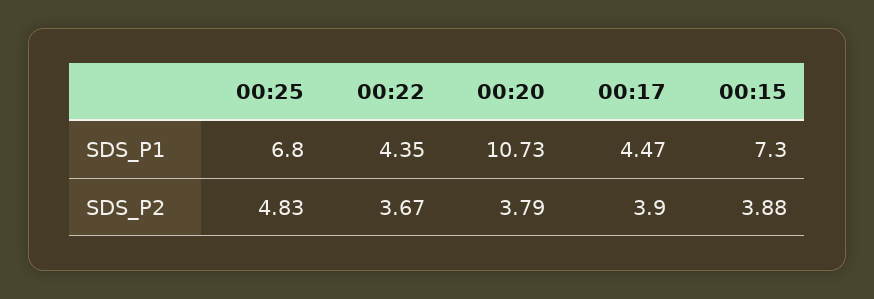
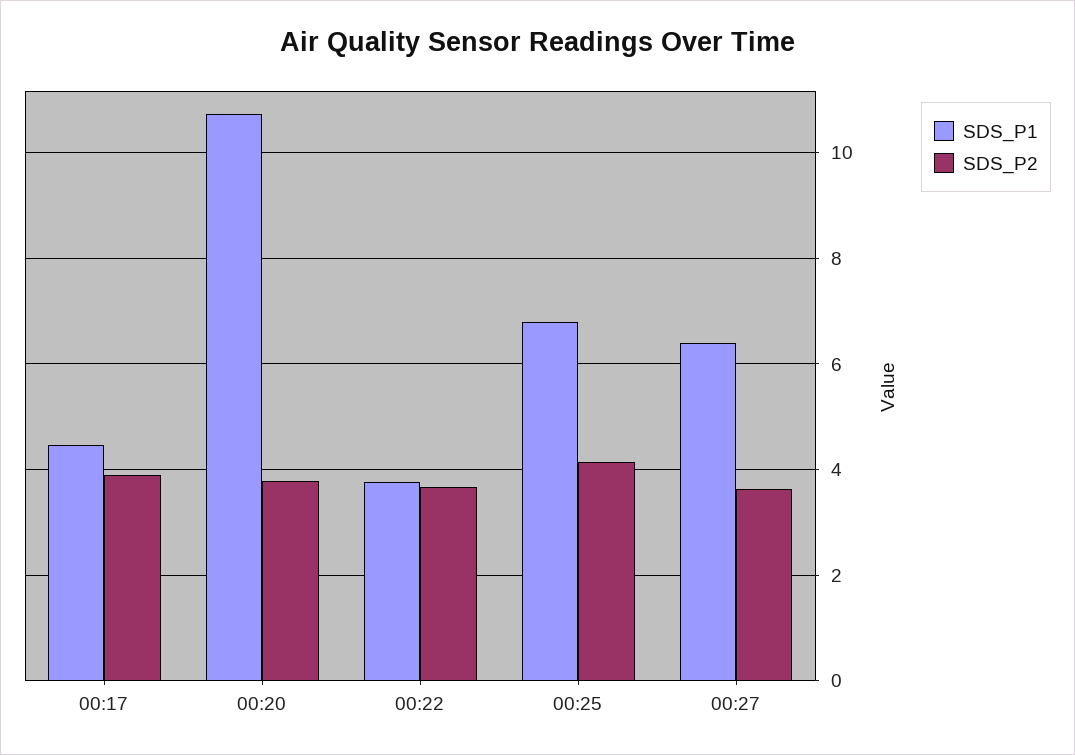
SDS_P1, 00:22: 4.35 -> 3.8
SDS_P1, 00:15: 7.3 -> none
SDS_P2, 00:25: 4.83 -> 4.2
SDS_P2, 00:15: 3.88 -> none
SDS_P1, 00:27: none -> 6.4
SDS_P2, 00:27: none -> 3.6

